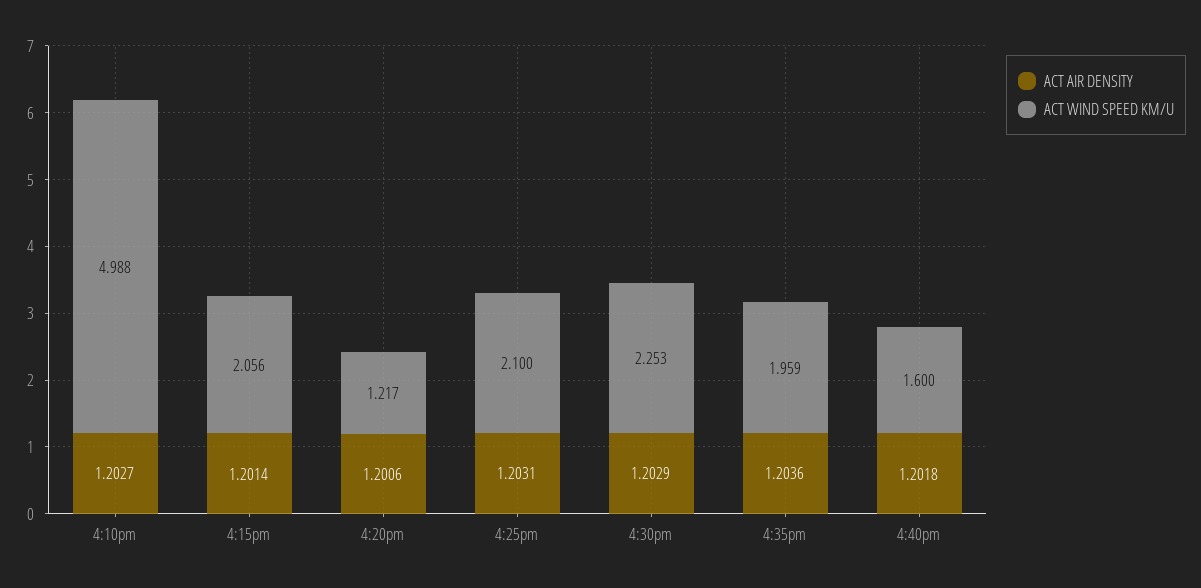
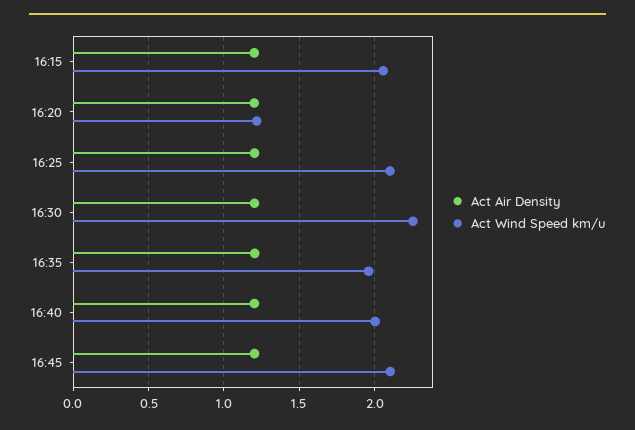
ACT AIR DENSITY, 4:10pm: 1.2027 -> none
ACT WIND SPEED KM/U, 4:10pm: 4.988 -> none
ACT WIND SPEED KM/U, 4:40pm: 1.6 -> 2
ACT AIR DENSITY, 16:45: none -> 1.2
ACT WIND SPEED KM/U, 16:45: none -> 2.1

